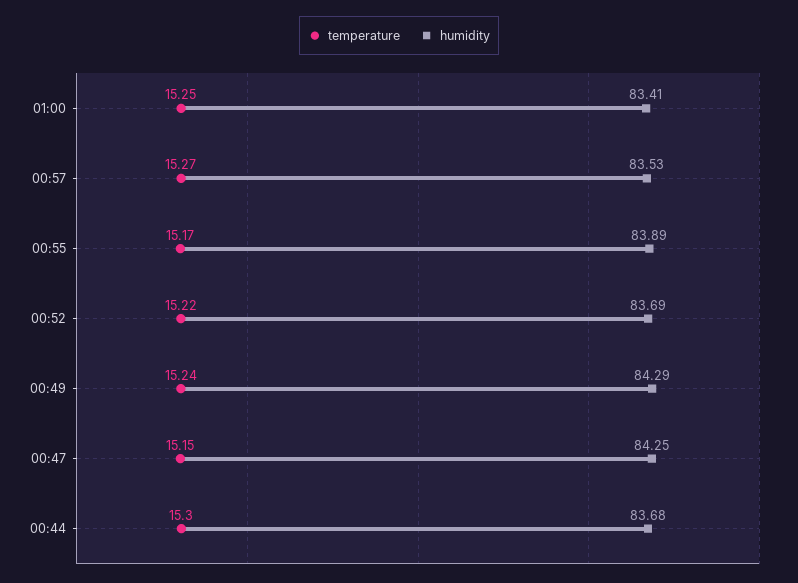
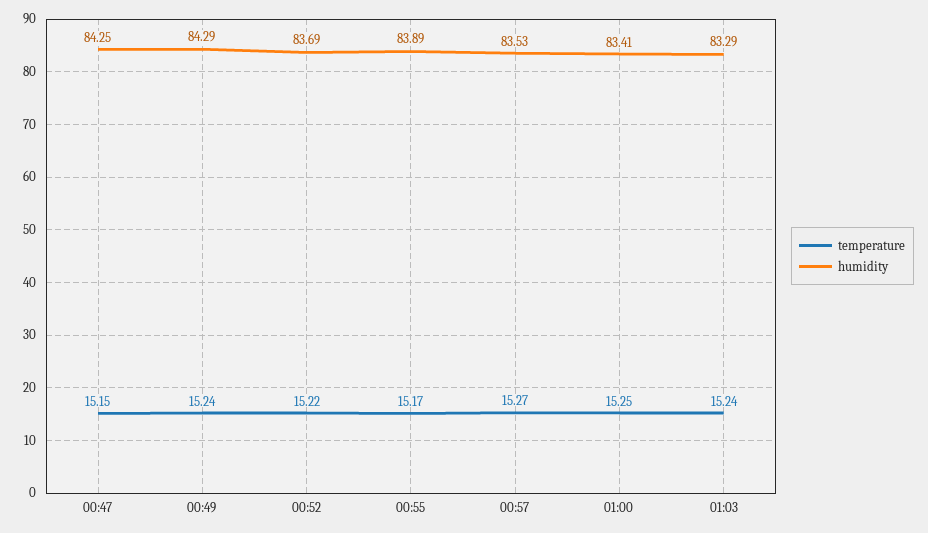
temperature, 00:44: 15.3 -> none
humidity, 00:44: 83.68 -> none
temperature, 01:03: none -> 15.24
humidity, 01:03: none -> 83.29

